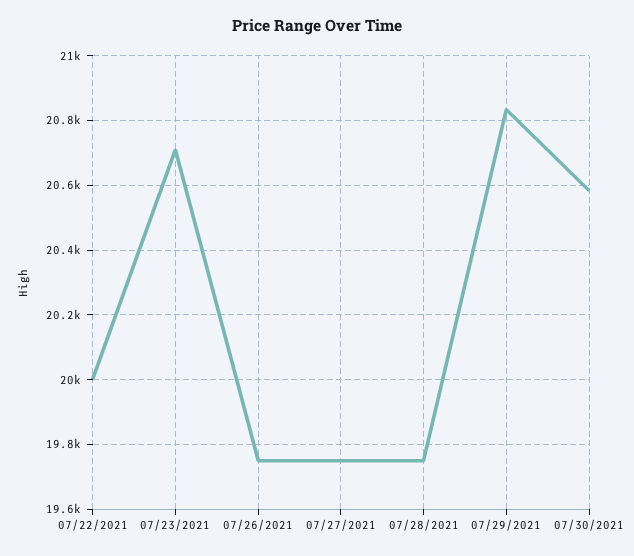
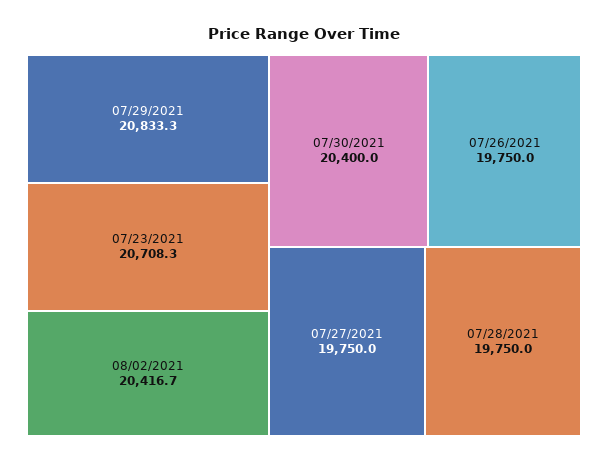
07/22/2021: 20000 -> none
07/30/2021: 20580 -> 20400
08/02/2021: none -> 20416.7

